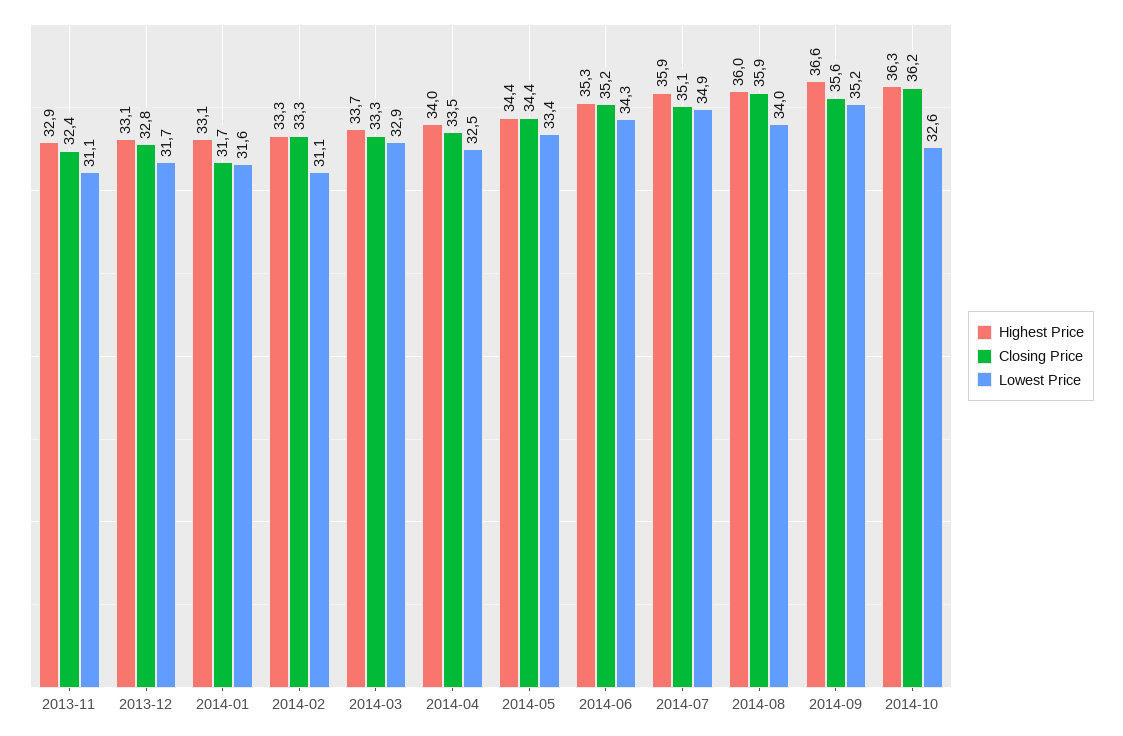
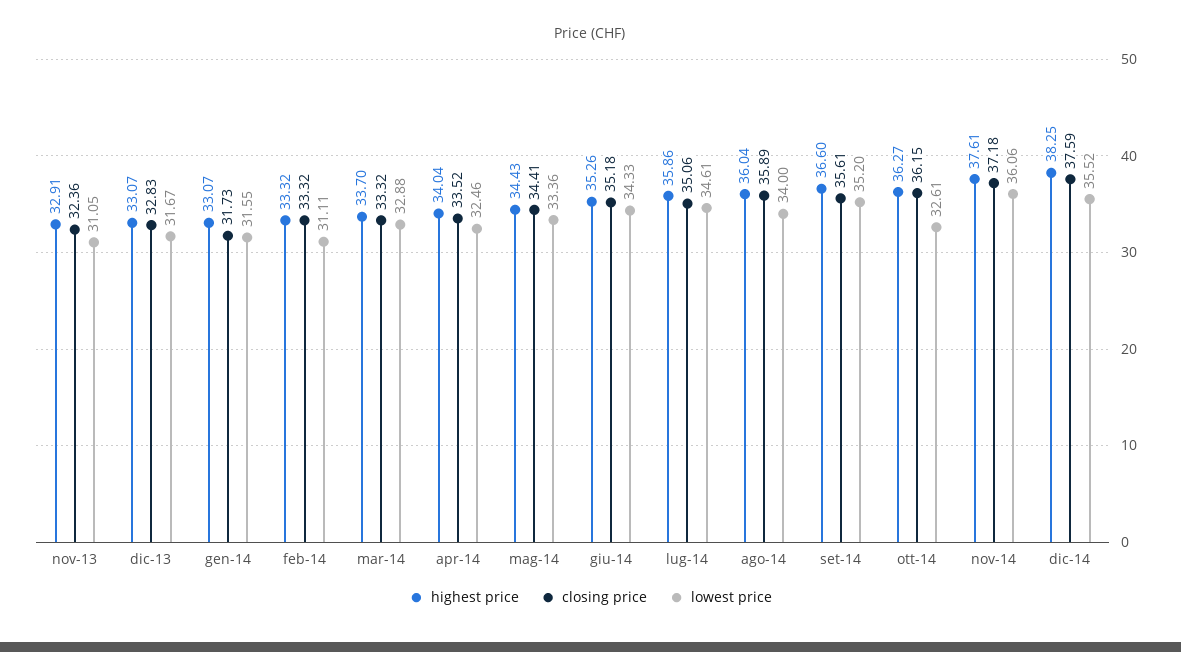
Lowest Price, 2014-07: 34.9 -> 34.61
Highest Price, nov-14: none -> 37.61
Closing Price, nov-14: none -> 37.18
Lowest Price, nov-14: none -> 36.06
Highest Price, dic-14: none -> 38.25
Closing Price, dic-14: none -> 37.59
Lowest Price, dic-14: none -> 35.52

